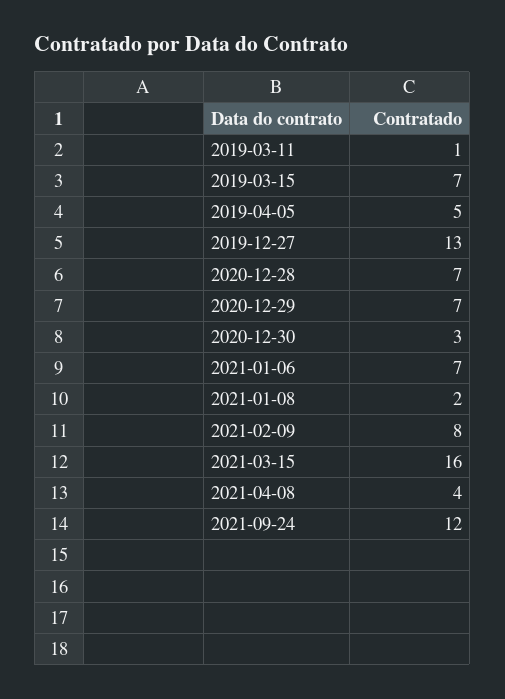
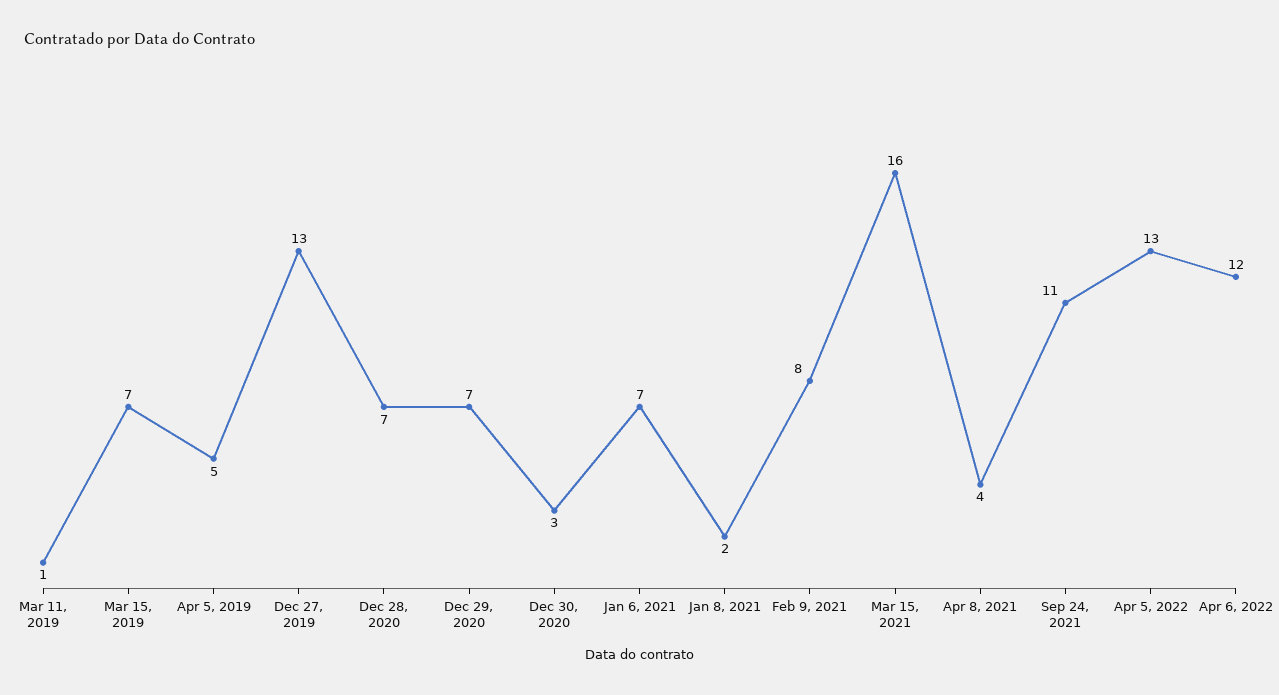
2021-09-24: 12 -> 11
Apr 5, 2022: none -> 13
Apr 6, 2022: none -> 12

